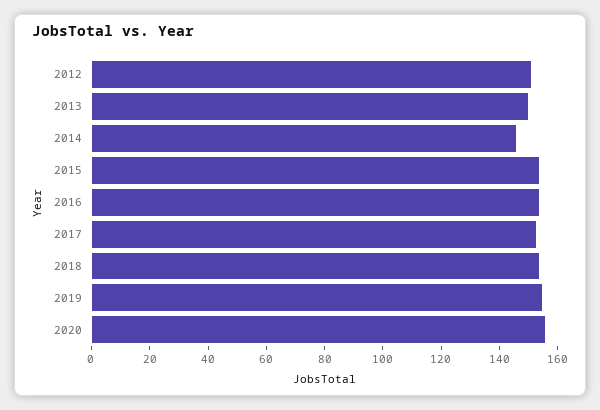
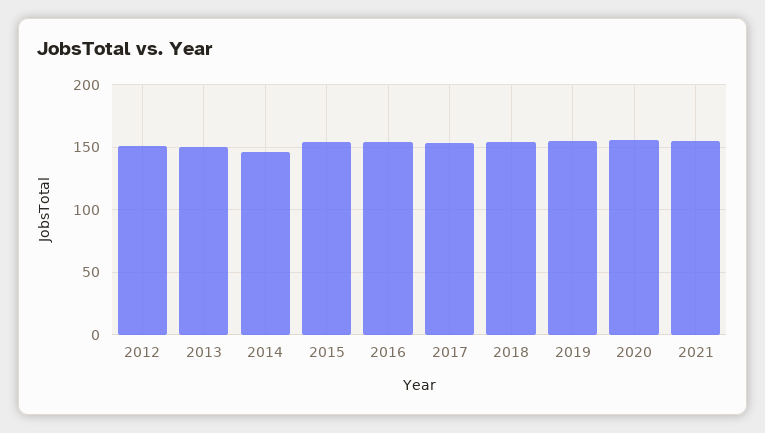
2021: none -> 155

